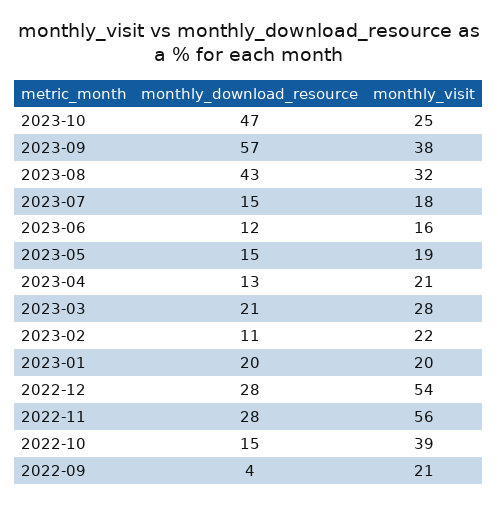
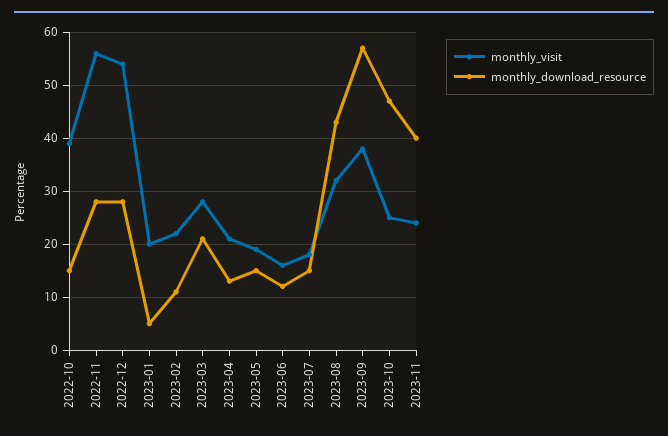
monthly_download_resource, 2023-01: 20 -> 5
monthly_download_resource, 2022-09: 4 -> none
monthly_visit, 2022-09: 21 -> none
monthly_visit, 2023-11: none -> 25
monthly_download_resource, 2023-11: none -> 40

